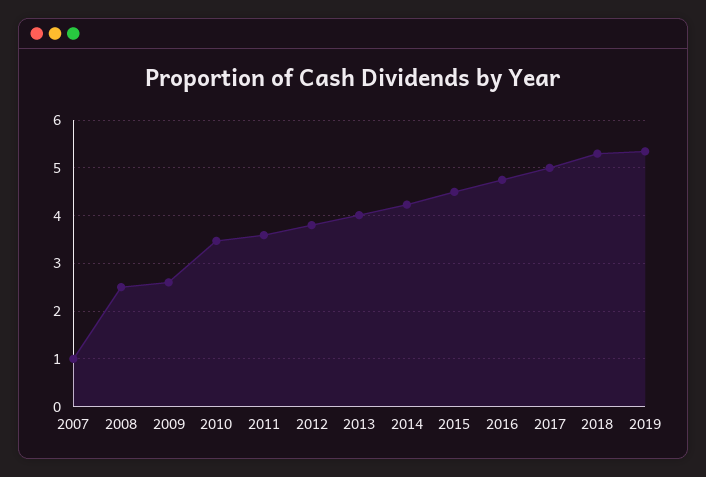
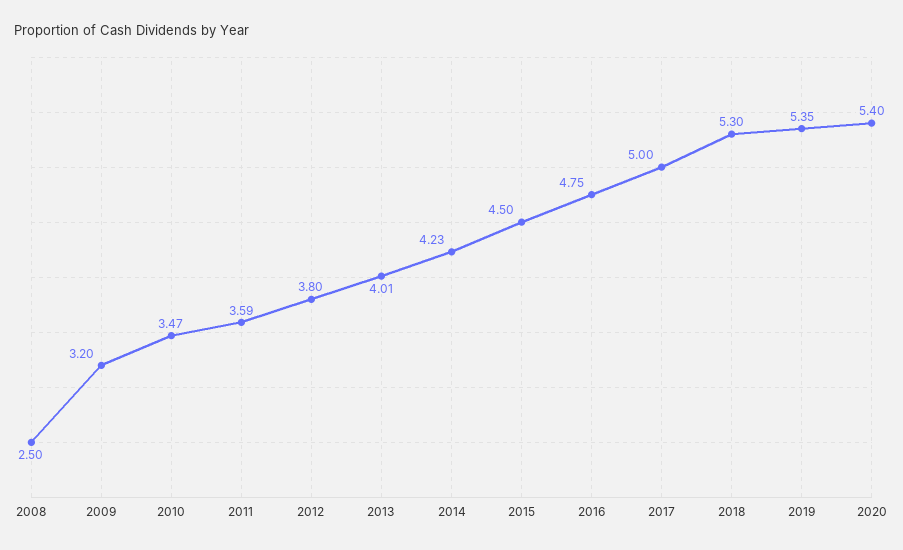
2007: 1 -> none
2009: 2.6 -> 3.2
2020: none -> 5.4

